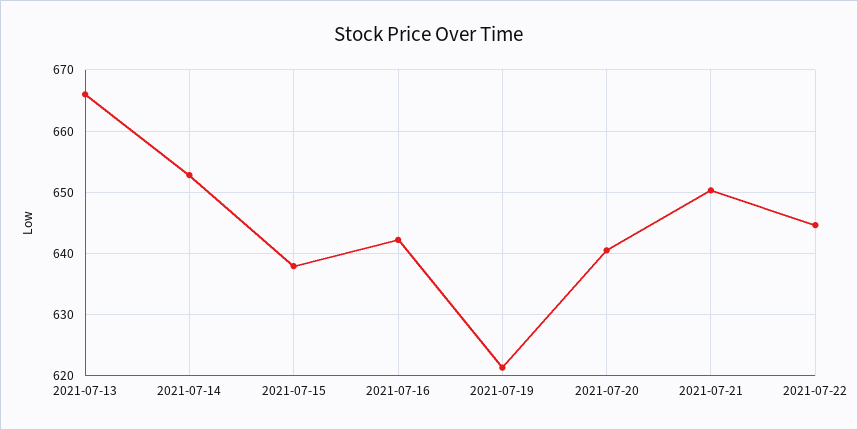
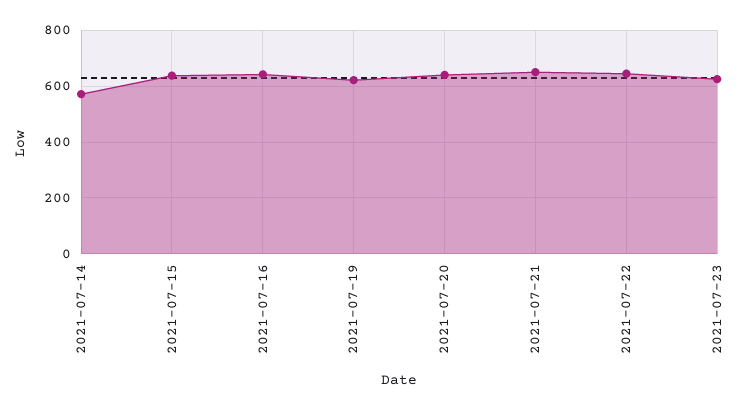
2021-07-13: 666 -> none
2021-07-14: 653 -> 575
2021-07-23: none -> 625

